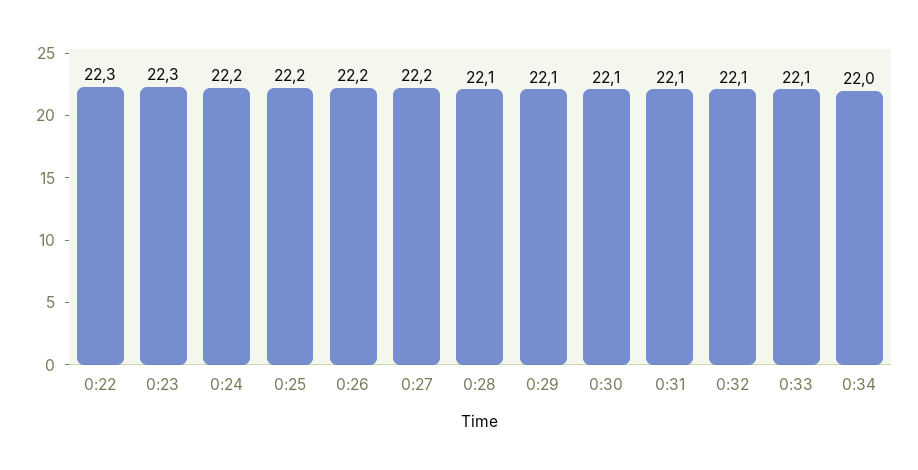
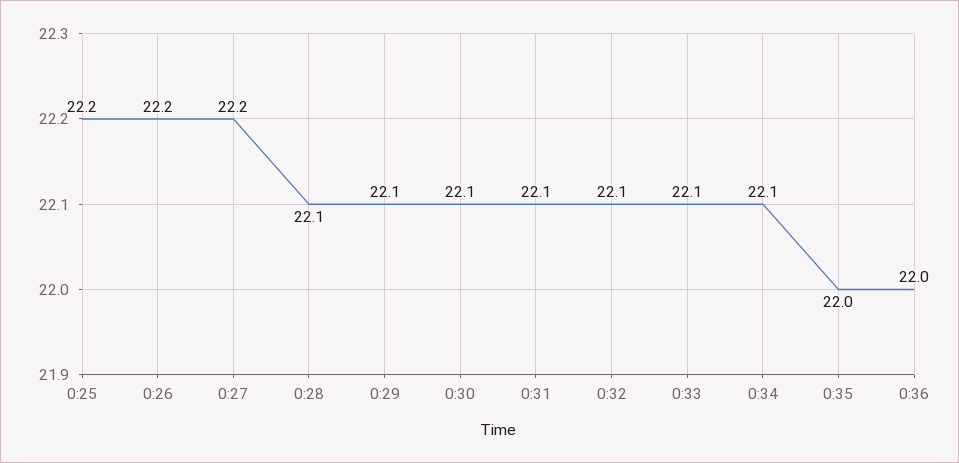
0:22: 22.3 -> none
0:23: 22.3 -> none
0:24: 22.2 -> none
0:34: 22 -> 22.1
0:35: none -> 22
0:36: none -> 22

